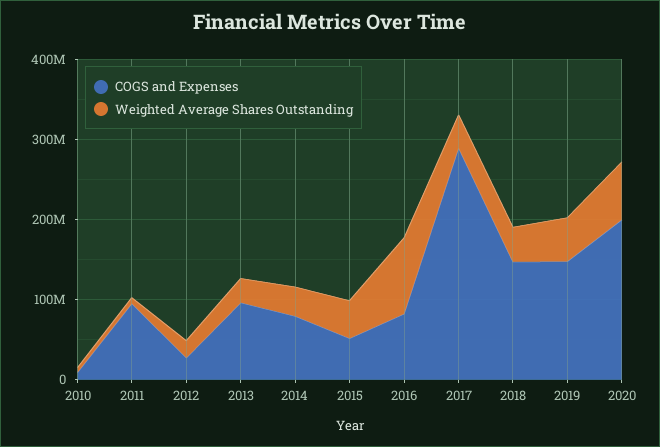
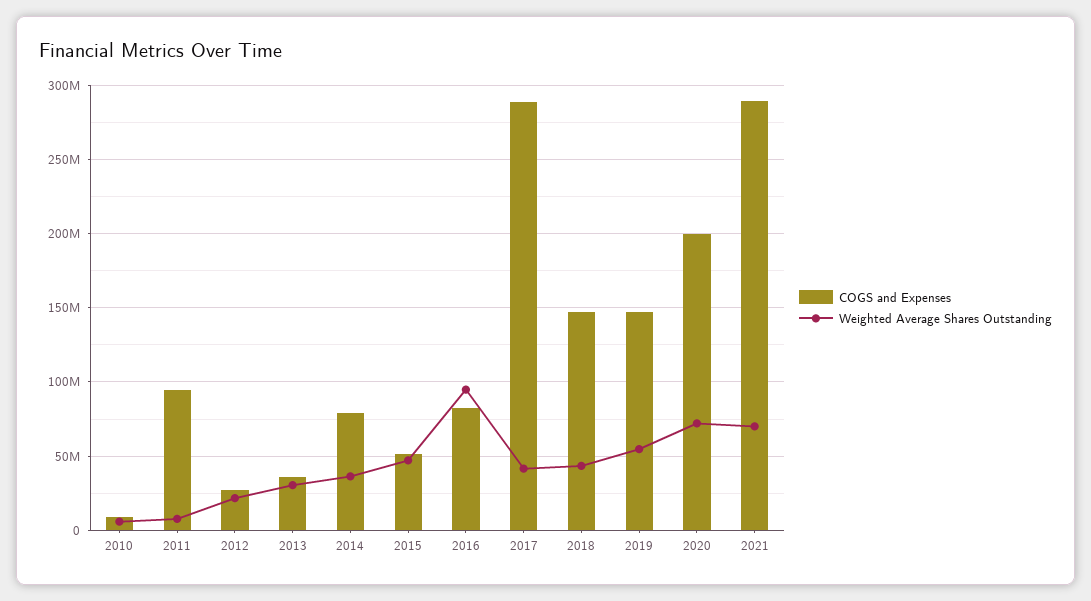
COGS and Expenses, 2013: 100000000 -> 35000000
COGS and Expenses, 2021: none -> 290000000
Weighted Average Shares Outstanding, 2021: none -> 70000000

